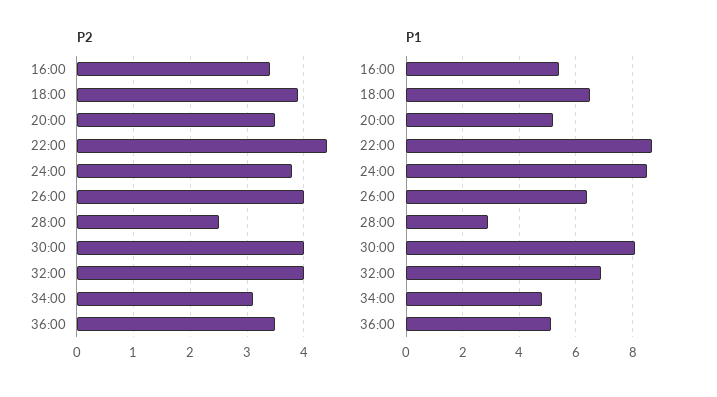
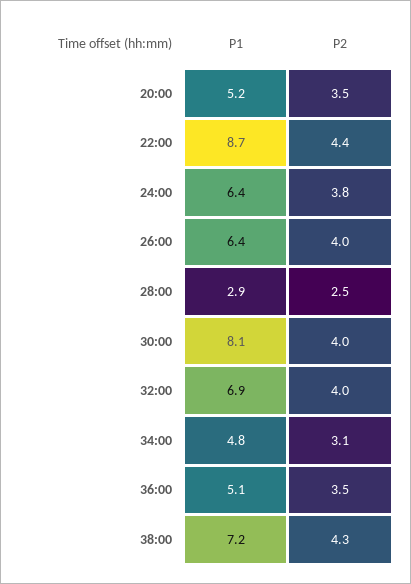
P2, 16:00: 3.5 -> none
P2, 18:00: 4 -> none
P1, 16:00: 5.5 -> none
P1, 18:00: 6.5 -> none
P1, 24:00: 8.5 -> 6.4
P1, 38:00: none -> 7.2
P2, 38:00: none -> 4.3

